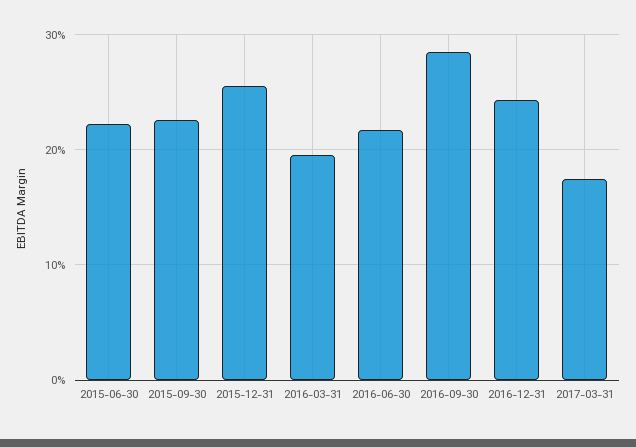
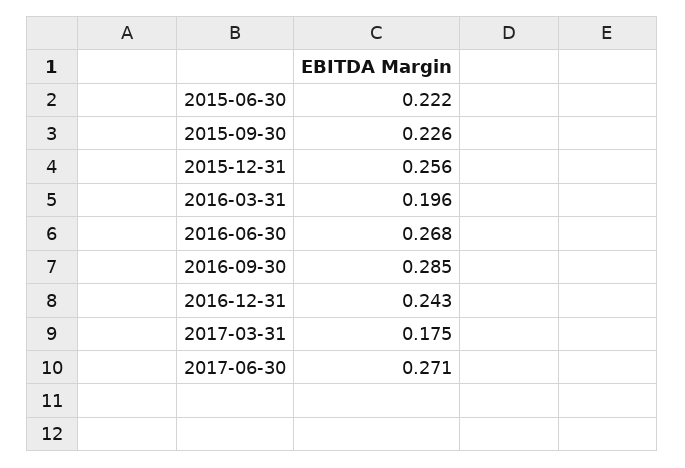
2016-06-30: 0.22 -> 0.268
2017-06-30: none -> 0.271

